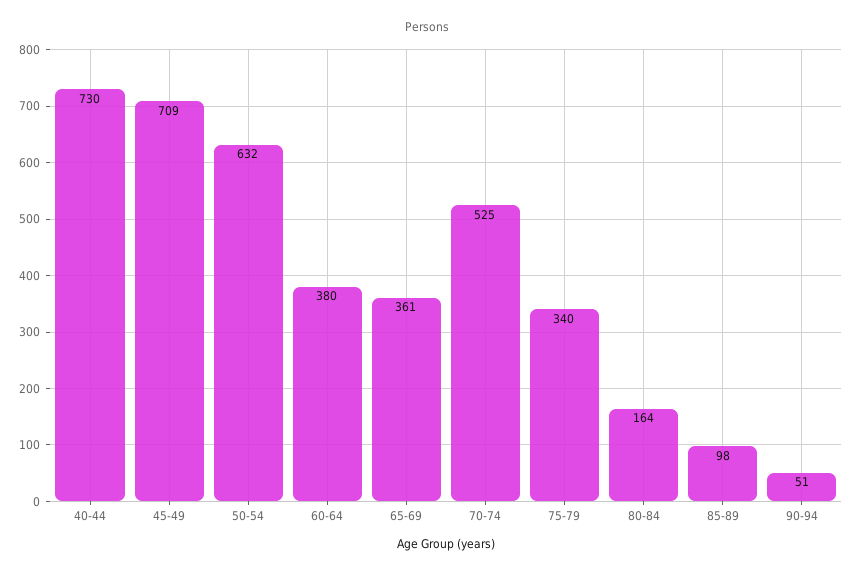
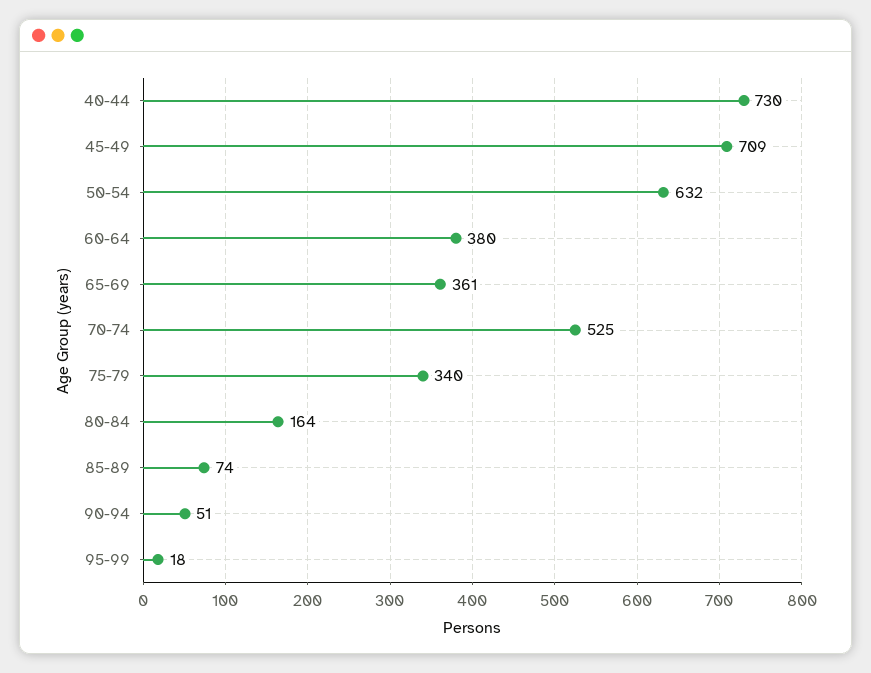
85-89: 98 -> 74
95-99: none -> 18

